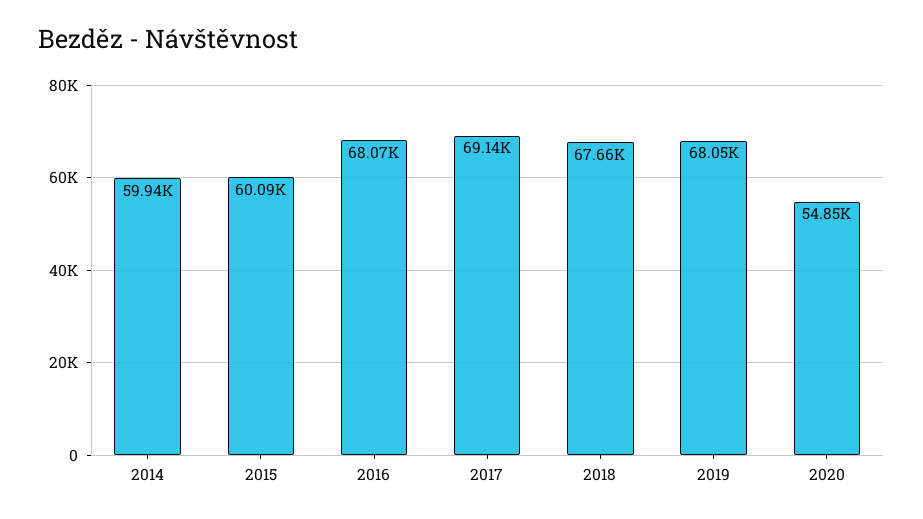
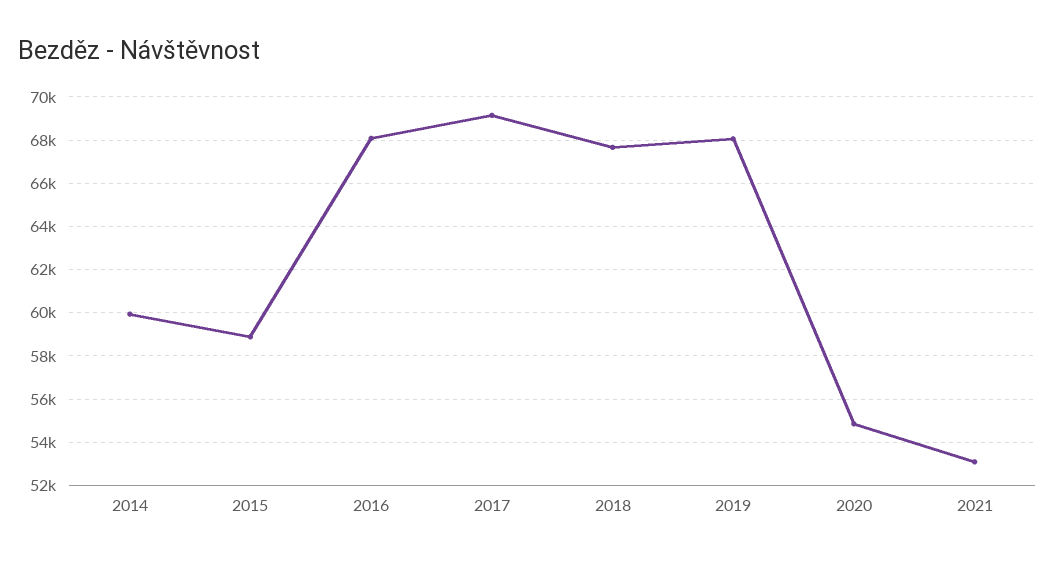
2015: 60090 -> 59000
2021: none -> 53000

